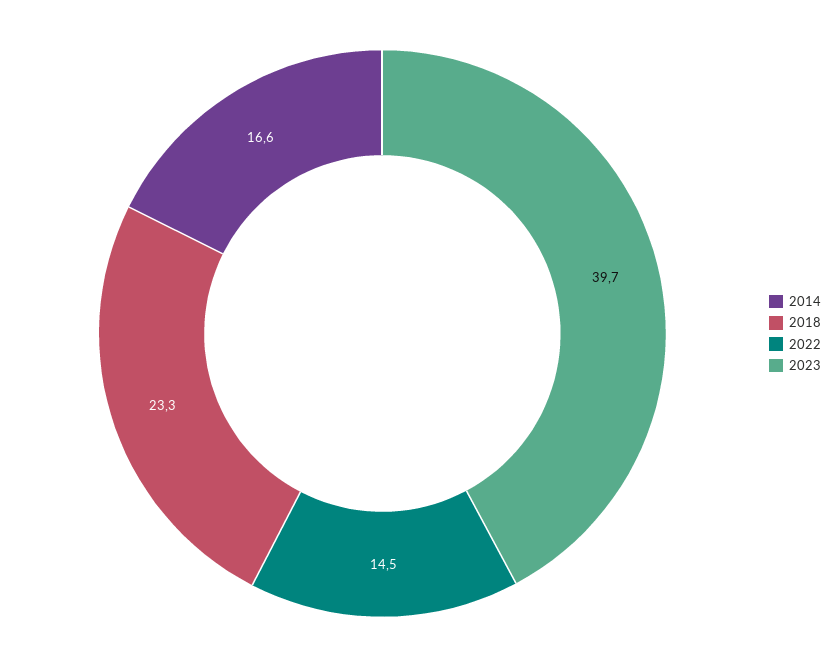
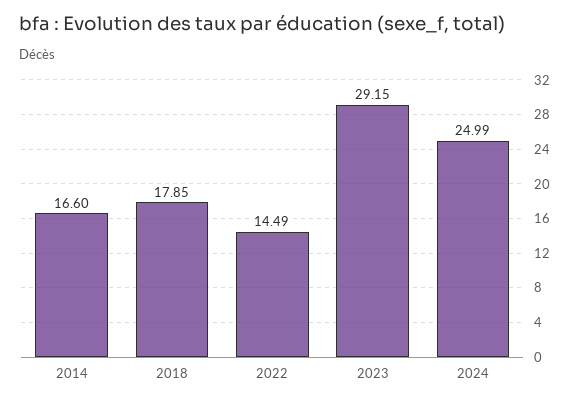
2018: 23.3 -> 17.85
2023: 39.7 -> 29.15
2024: none -> 24.99

